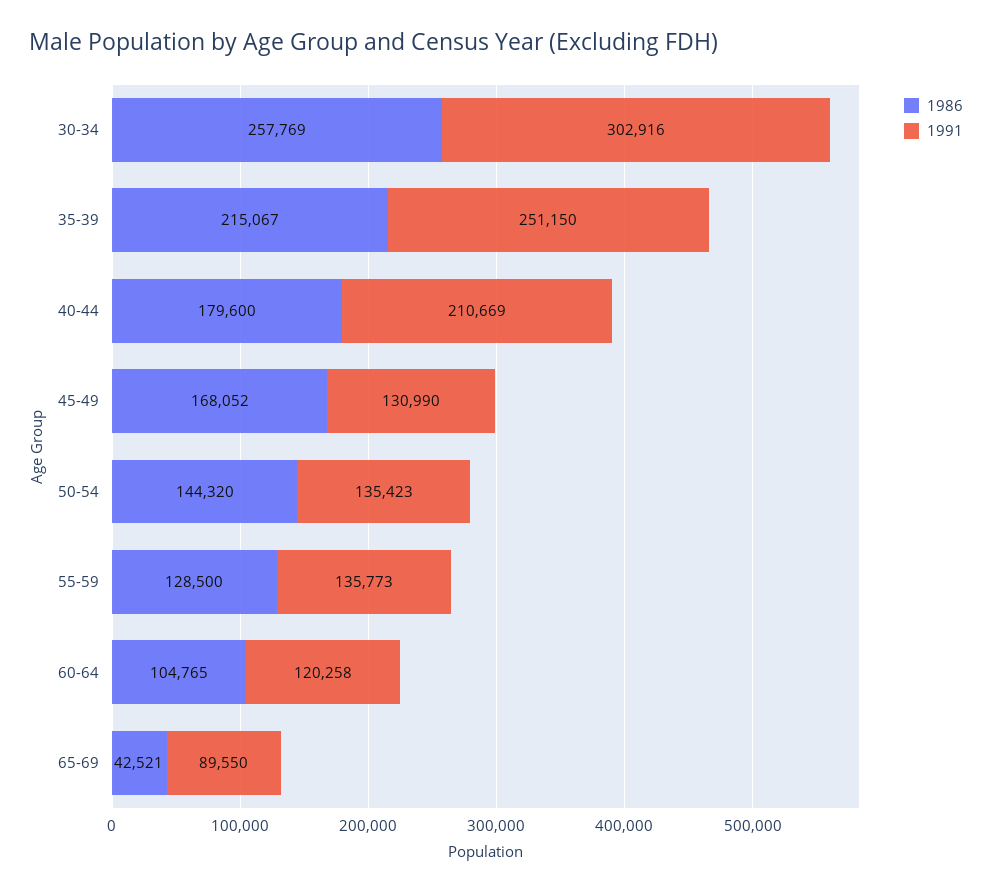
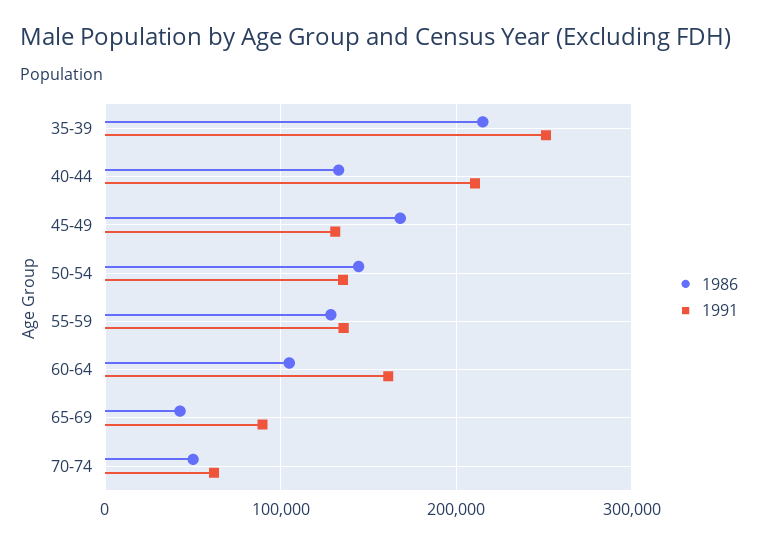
1986, 30-34: 257769 -> none
1991, 30-34: 302916 -> none
1986, 40-44: 179600 -> 130000
1991, 60-64: 120258 -> 160000
1986, 70-74: none -> 50000
1991, 70-74: none -> 60000

